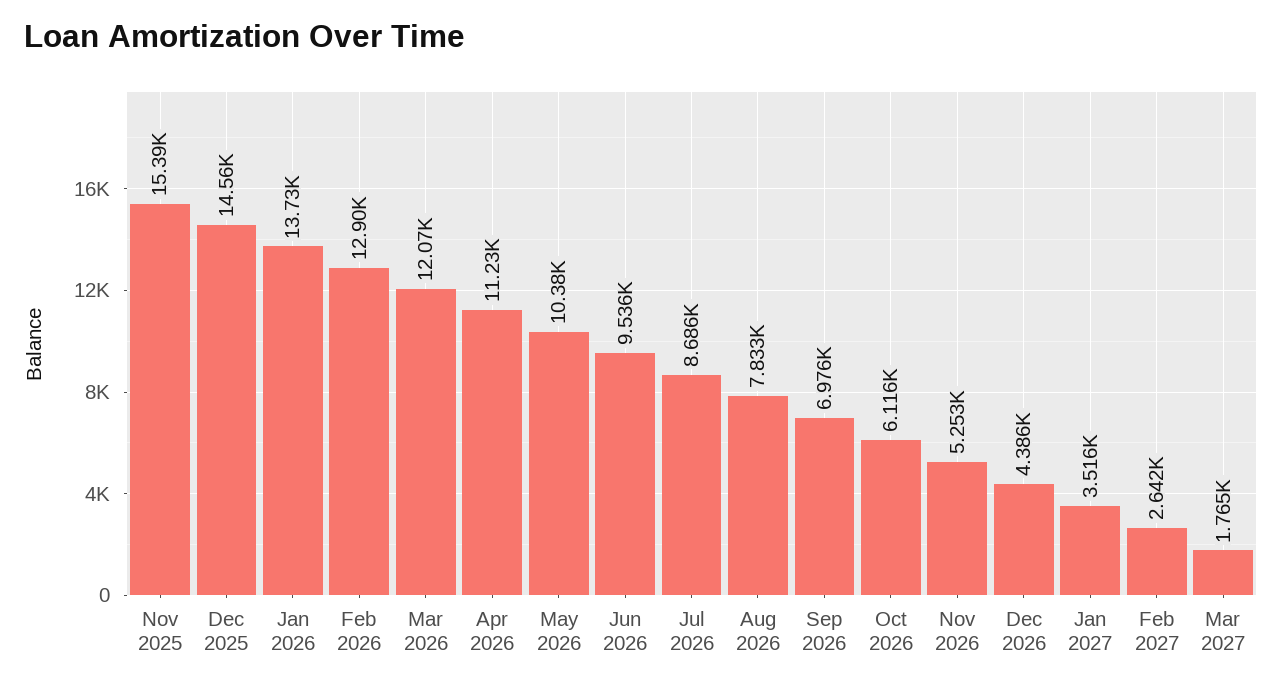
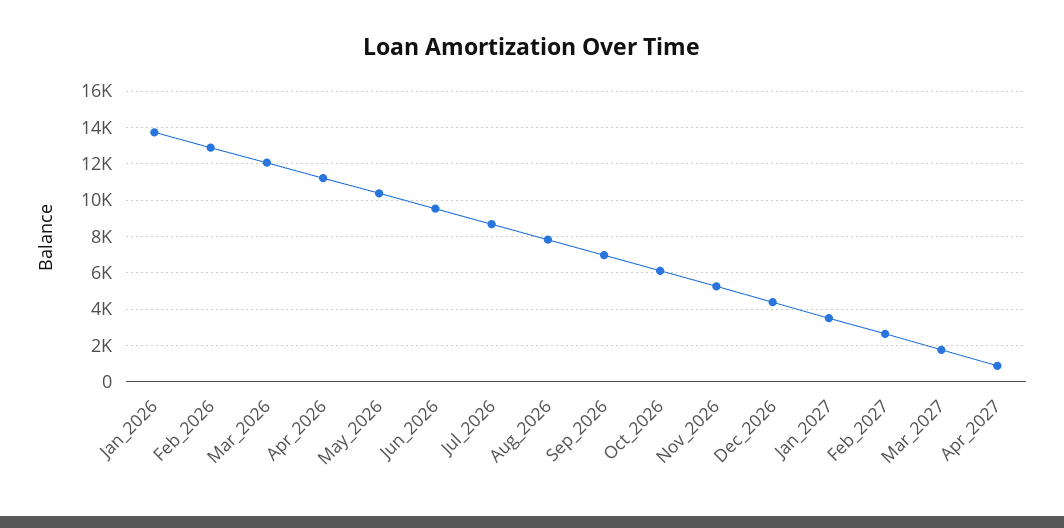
Nov 2025: 15390 -> none
Dec 2025: 14560 -> none
Apr_2027: none -> 1000

